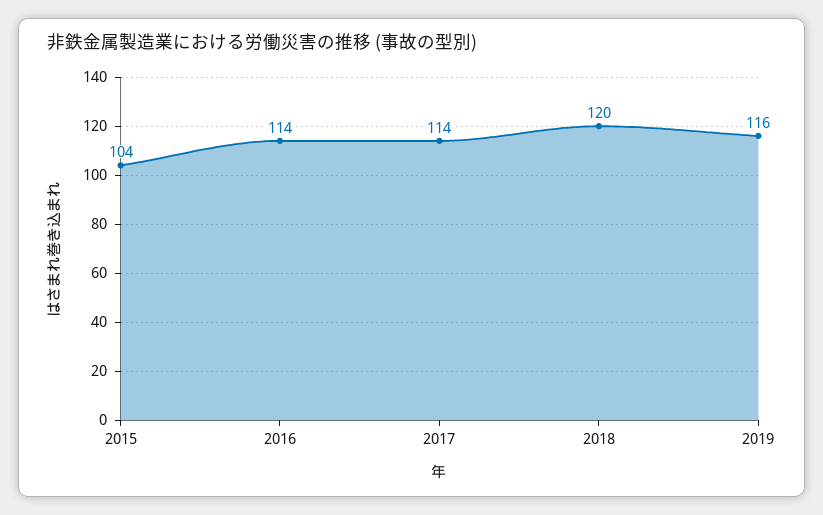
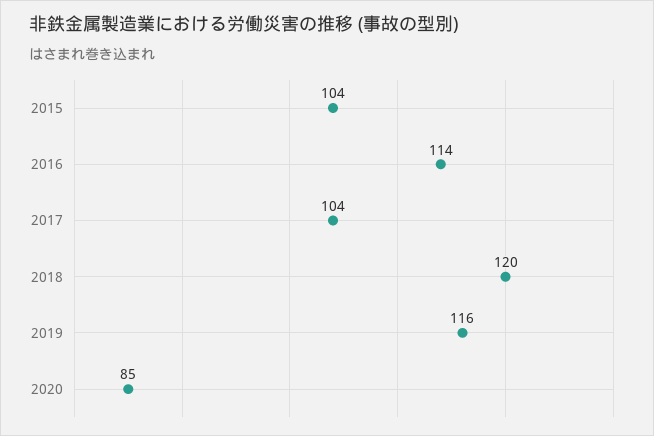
2017: 114 -> 104
2020: none -> 85

